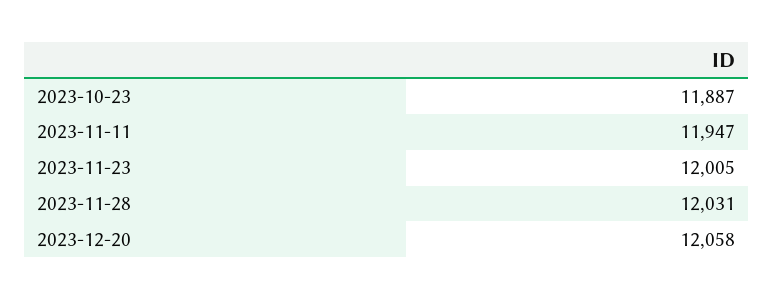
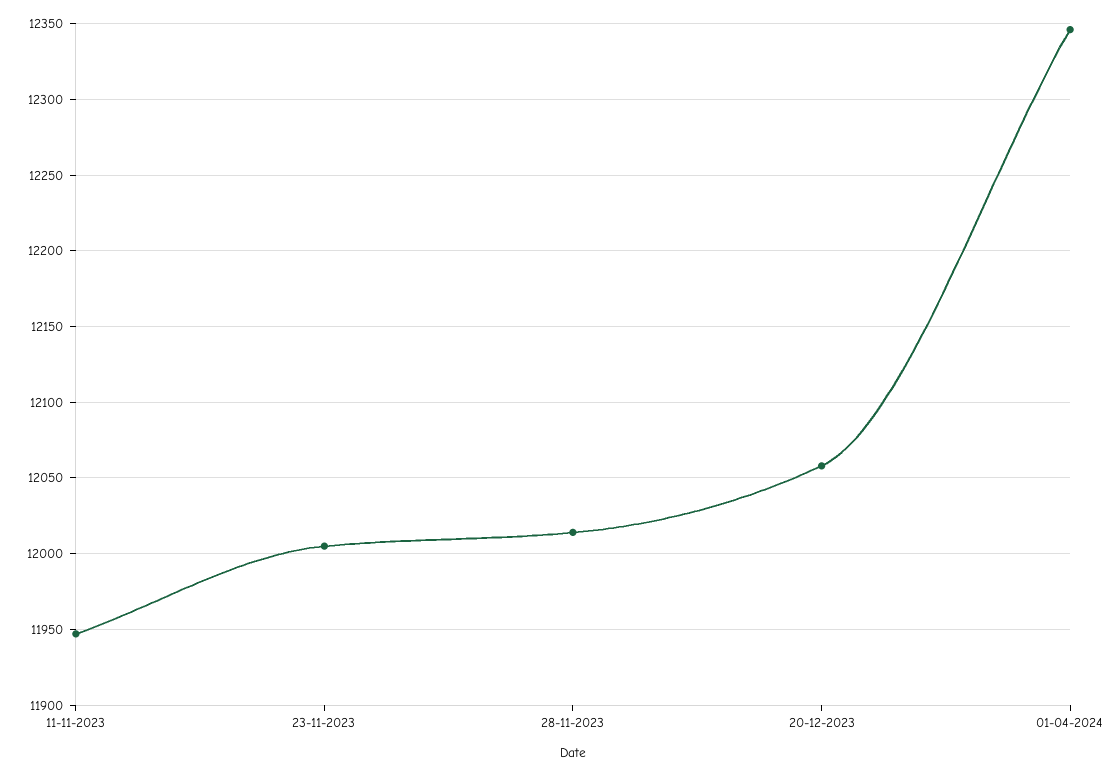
2023-10-23: 11887 -> none
2023-11-28: 12031 -> 12015
01-04-2024: none -> 12345

